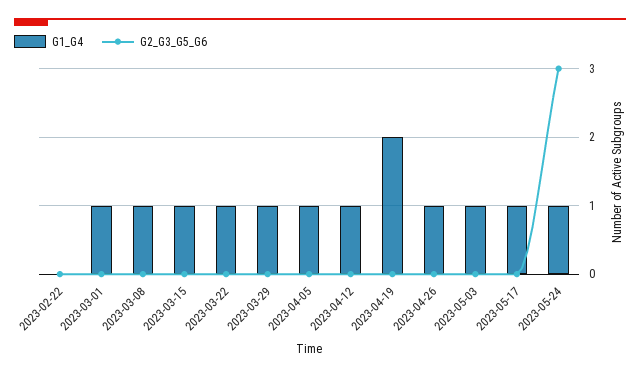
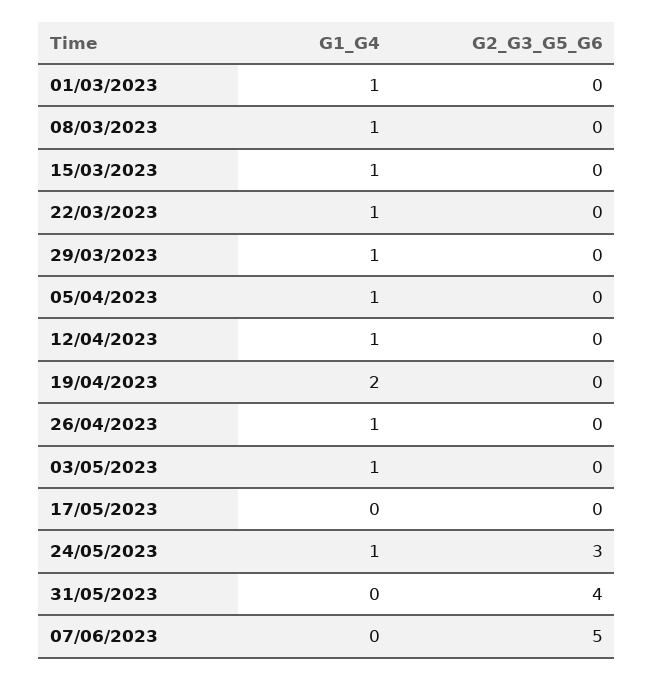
G1_G4, 2023-02-22: 0 -> none
G2_G3_G5_G6, 2023-02-22: 0 -> none
G1_G4, 2023-05-17: 1 -> 0
G1_G4, 31/05/2023: none -> 0
G2_G3_G5_G6, 31/05/2023: none -> 4
G1_G4, 07/06/2023: none -> 0
G2_G3_G5_G6, 07/06/2023: none -> 5

